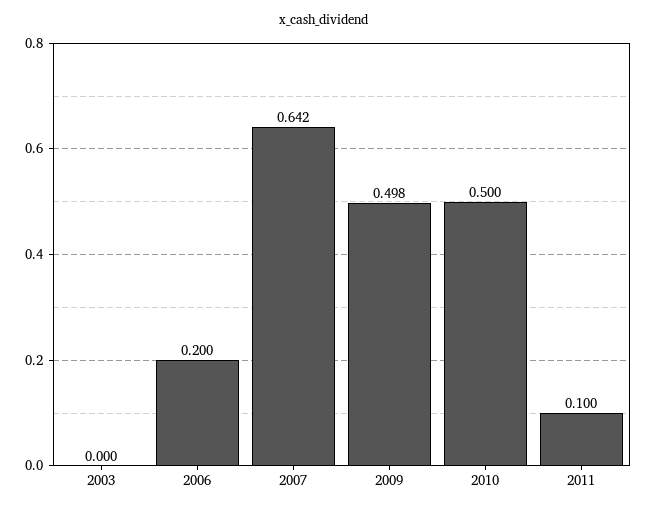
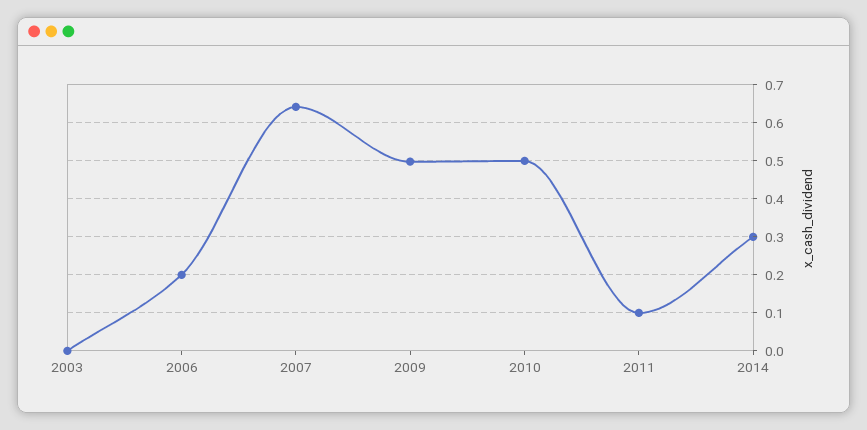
2014: none -> 0.3

